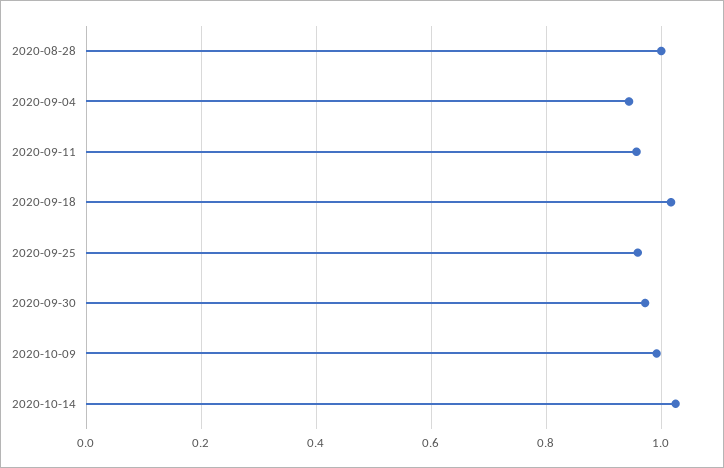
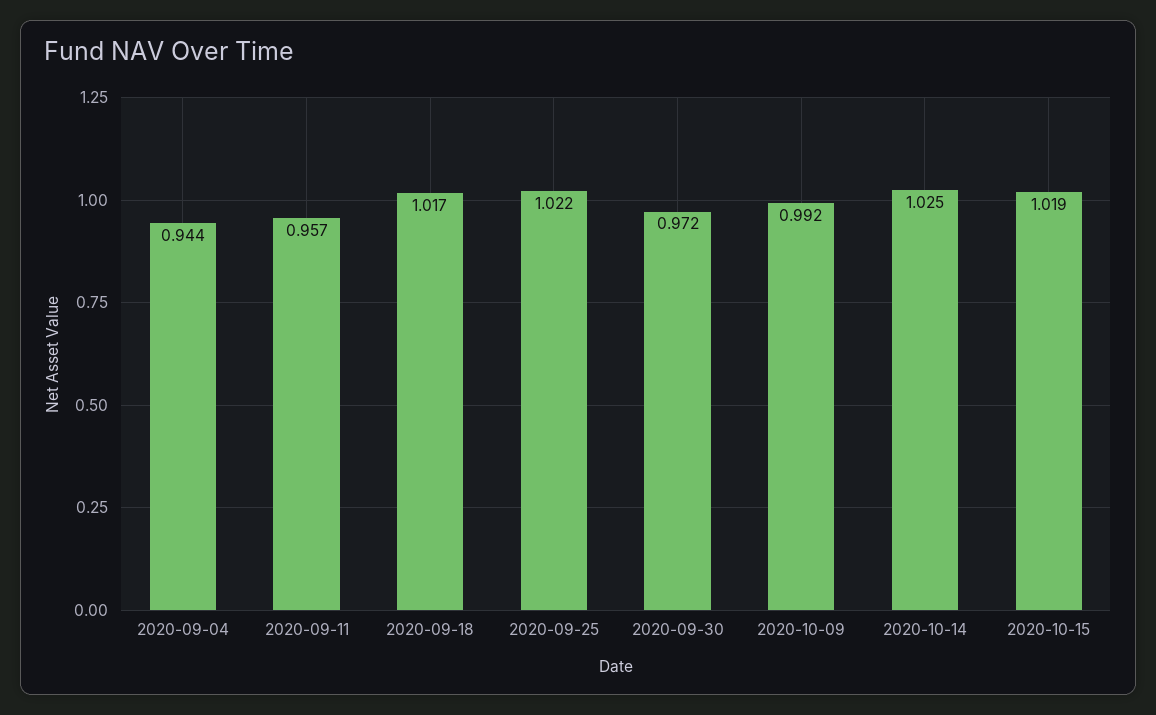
2020-08-28: 1 -> none
2020-09-25: 0.96 -> 1.022
2020-10-15: none -> 1.019

